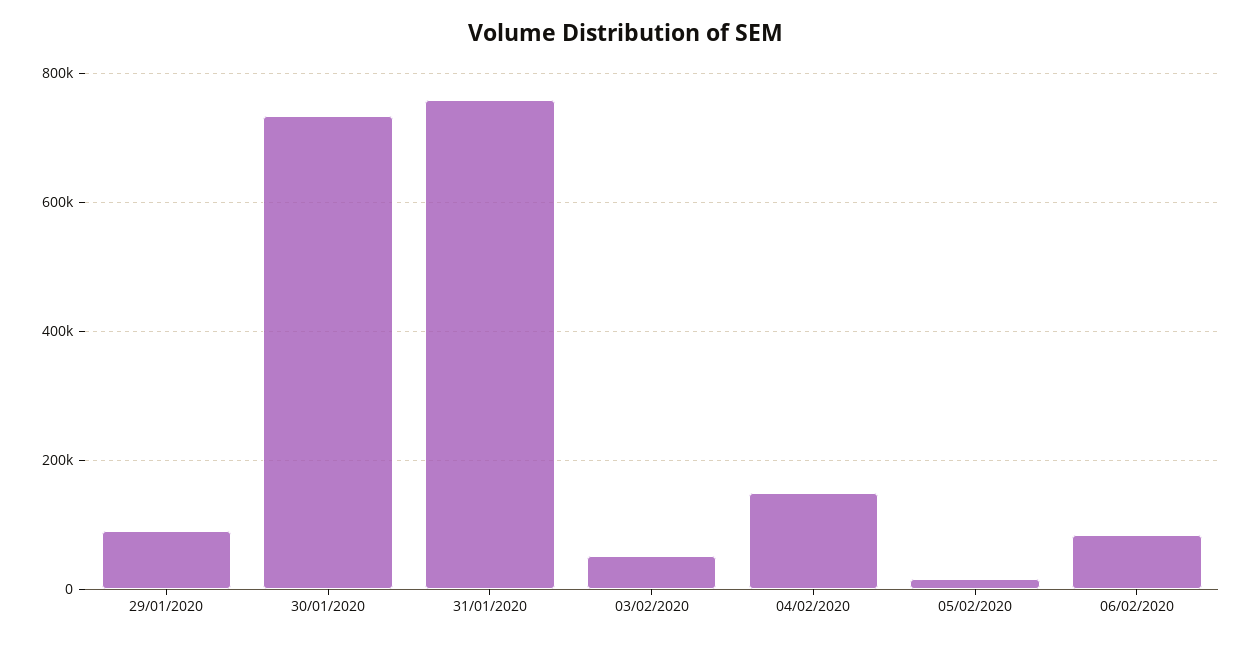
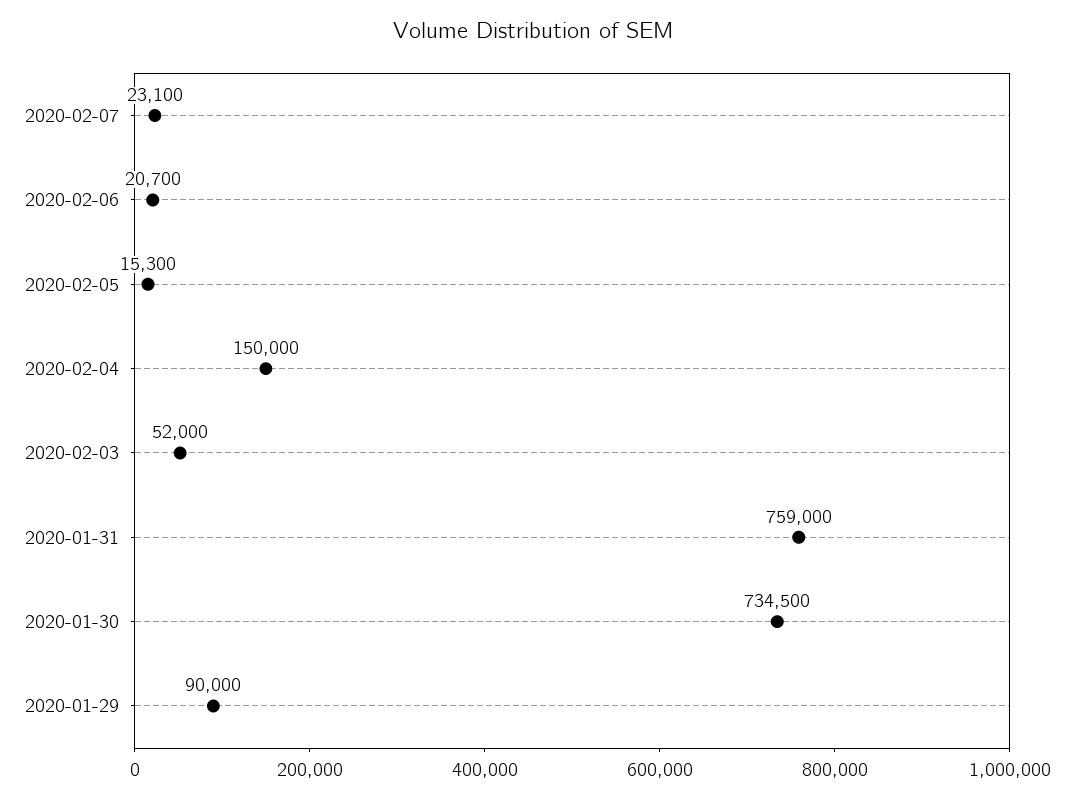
06/02/2020: 80000 -> 20700
2020-02-07: none -> 23100

